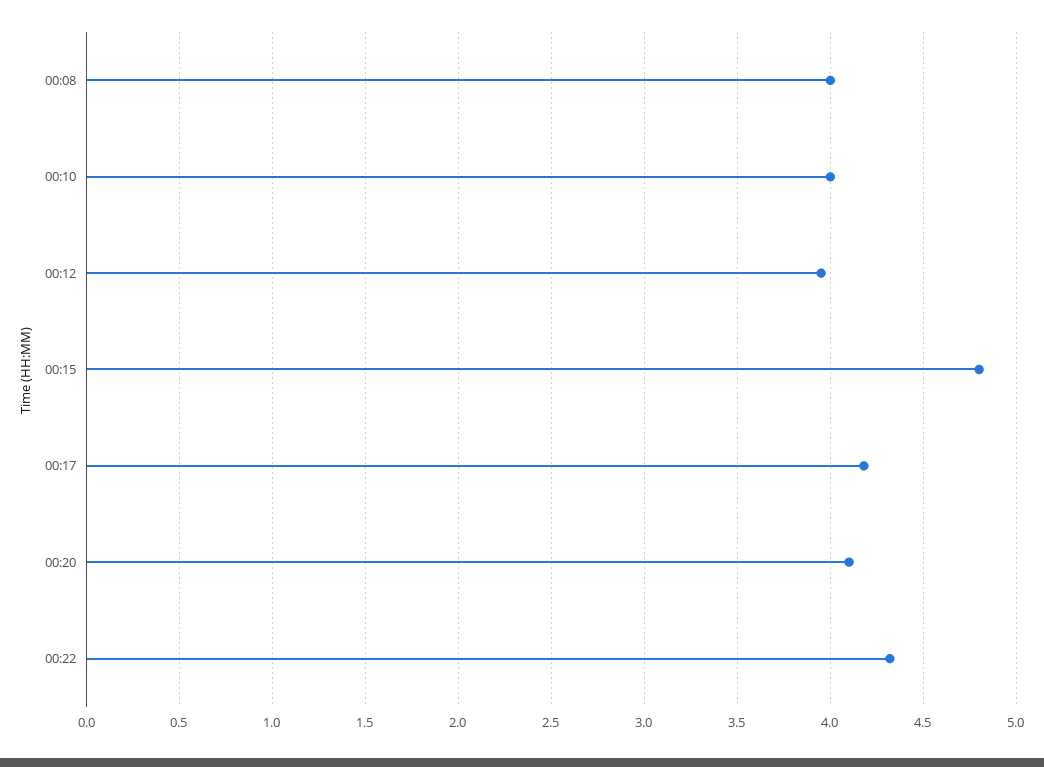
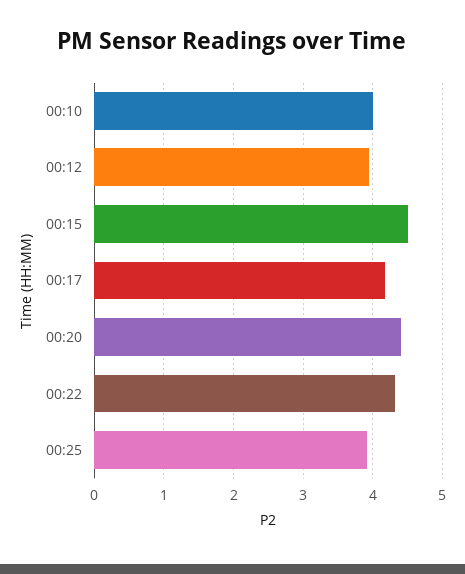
00:08: 4 -> none
00:15: 4.8 -> 4.5
00:20: 4.1 -> 4.4
00:25: none -> 3.9

